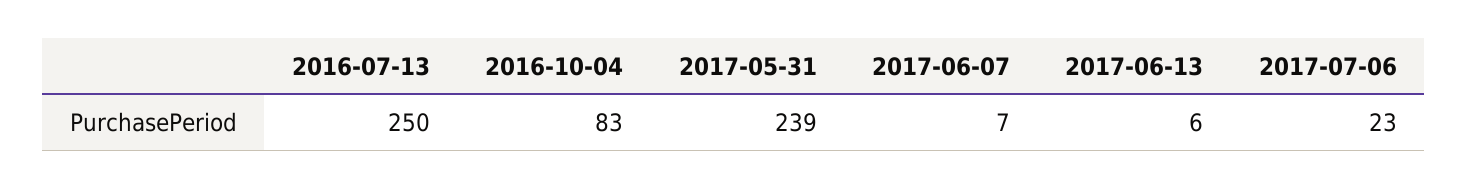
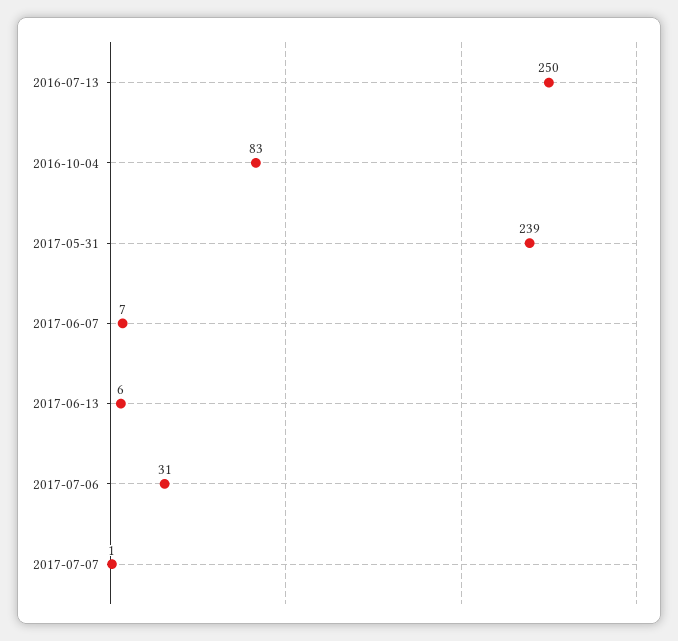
2017-07-06: 23 -> 31
2017-07-07: none -> 1

